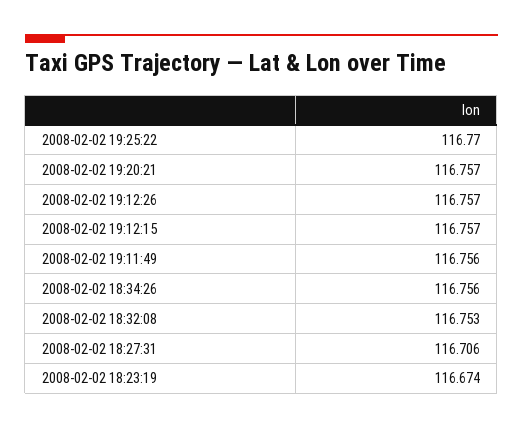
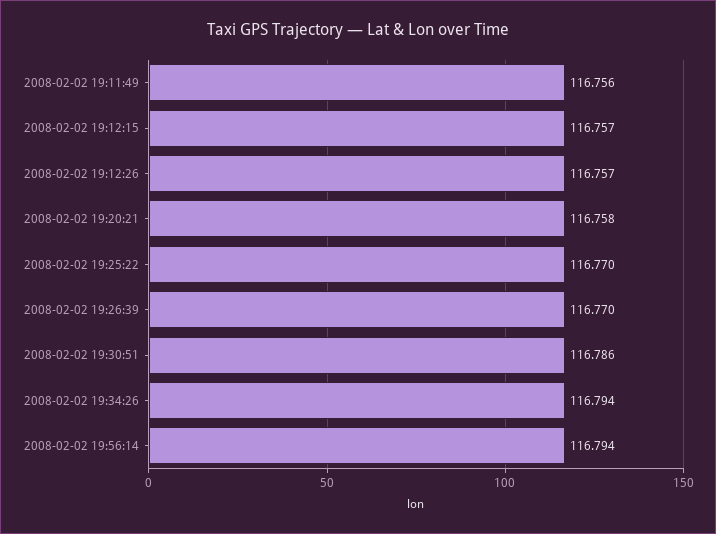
2008-02-02 19:20:21: 116.757 -> 116.758
2008-02-02 18:34:26: 116.756 -> none
2008-02-02 18:32:08: 116.753 -> none
2008-02-02 18:27:31: 116.706 -> none
2008-02-02 18:23:19: 116.674 -> none
2008-02-02 19:26:39: none -> 116.77
2008-02-02 19:30:51: none -> 116.786
2008-02-02 19:34:26: none -> 116.794
2008-02-02 19:56:14: none -> 116.794

